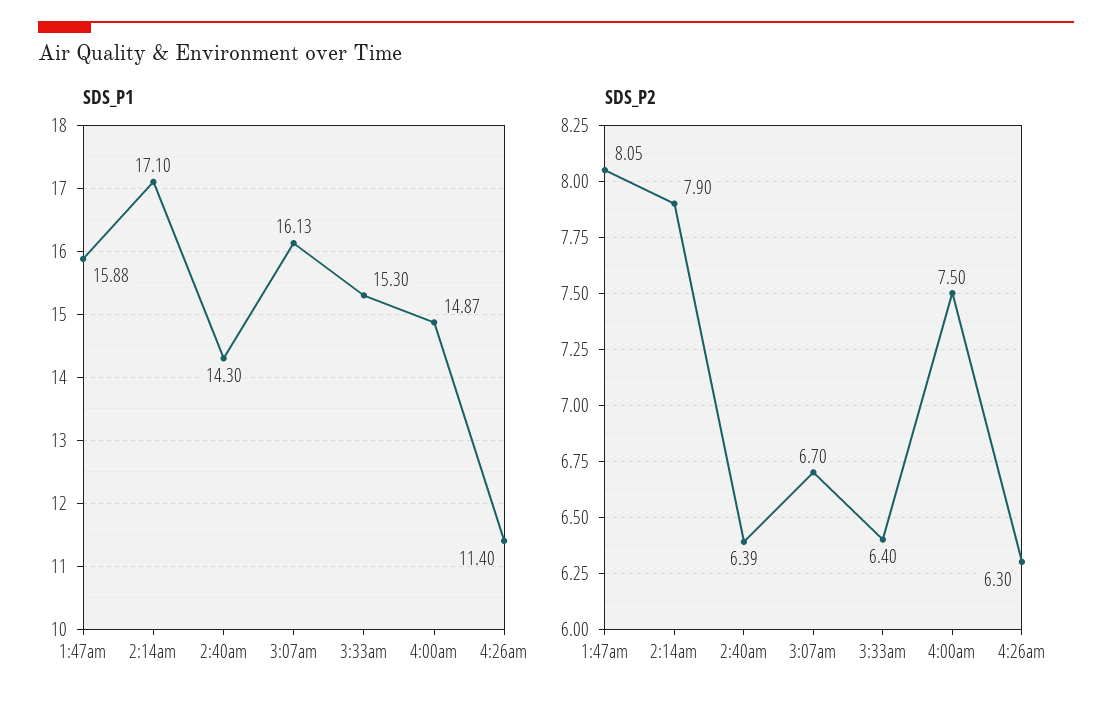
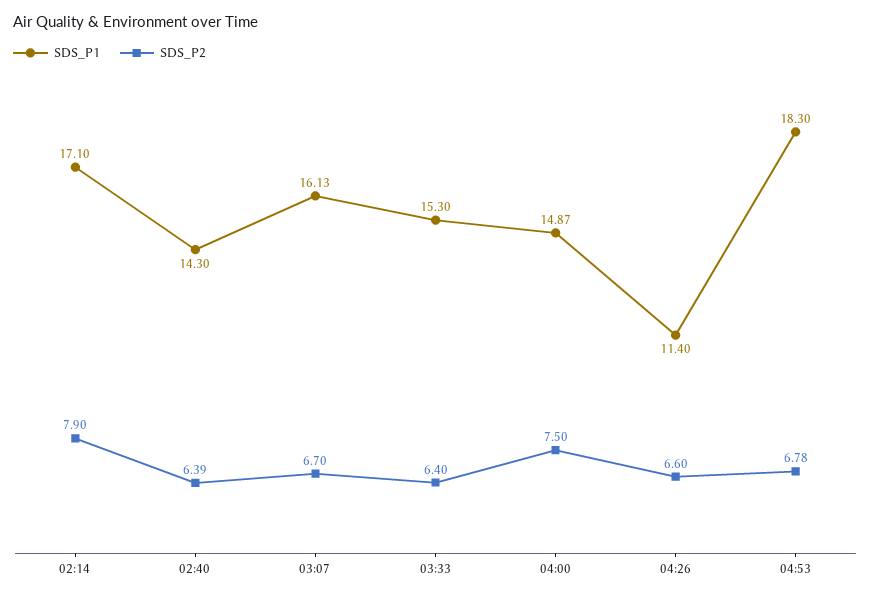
SDS_P1, 1:47am: 15.88 -> none
SDS_P2, 1:47am: 8.05 -> none
SDS_P2, 4:26am: 6.3 -> 6.6
SDS_P1, 04:53: none -> 18.3
SDS_P2, 04:53: none -> 6.78

